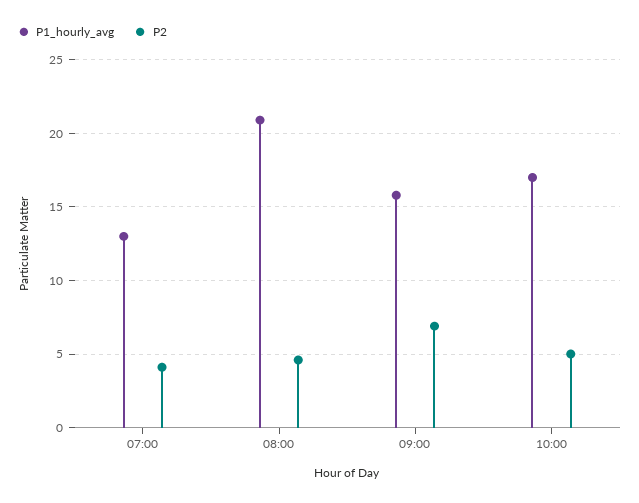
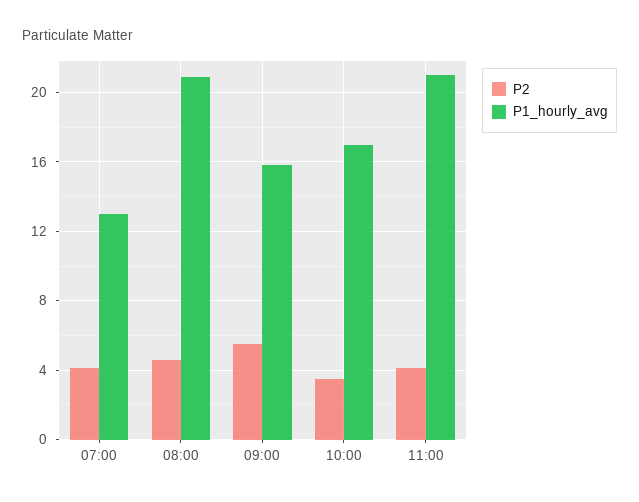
P2, 09:00: 7 -> 5.5
P2, 10:00: 5 -> 3.5
P2, 11:00: none -> 4
P1_hourly_avg, 11:00: none -> 21

